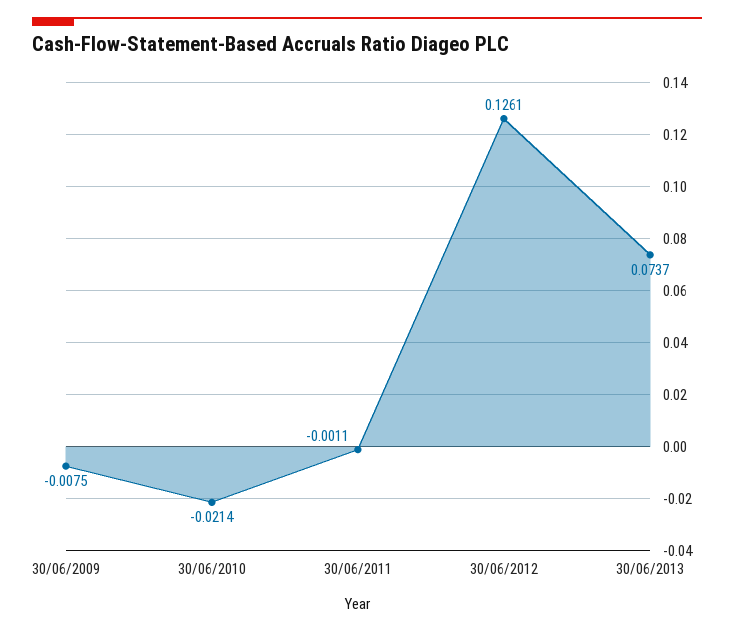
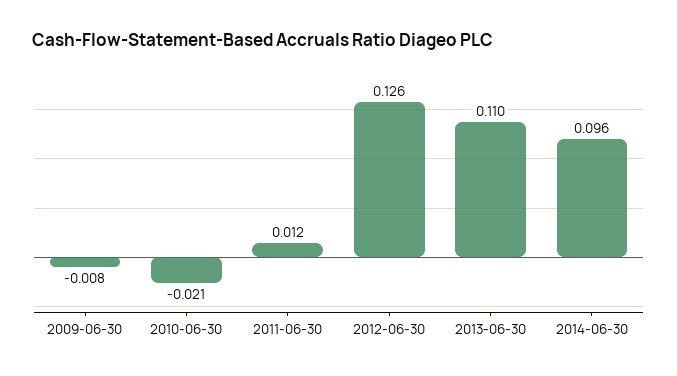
30/06/2011: -0.0011 -> 0.012
30/06/2013: 0.0737 -> 0.11
2014-06-30: none -> 0.096

